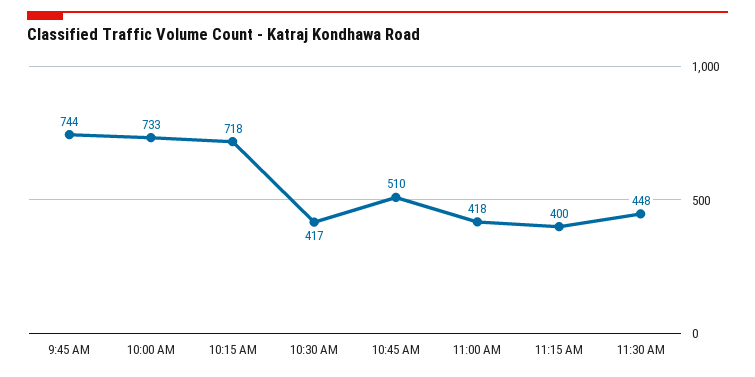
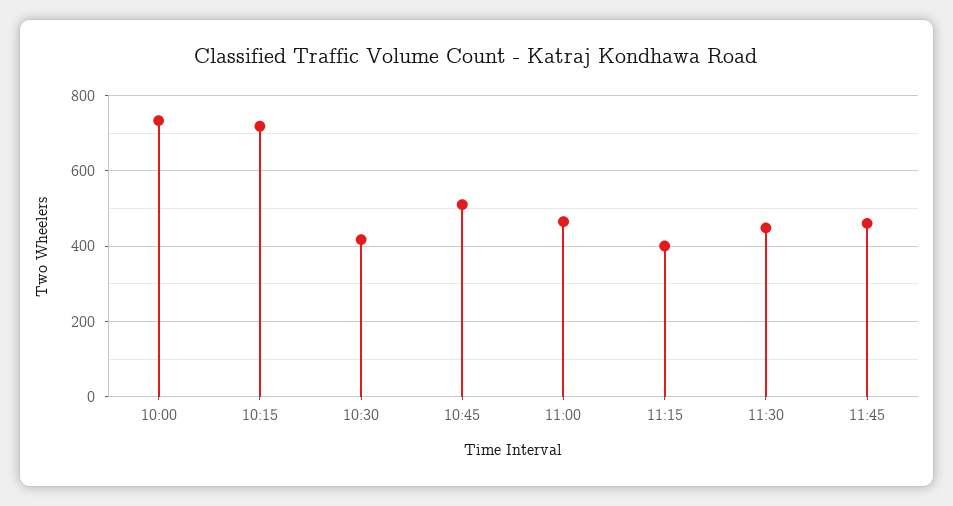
9:45 AM: 744 -> none
11:00 AM: 418 -> 460
11:45: none -> 460

